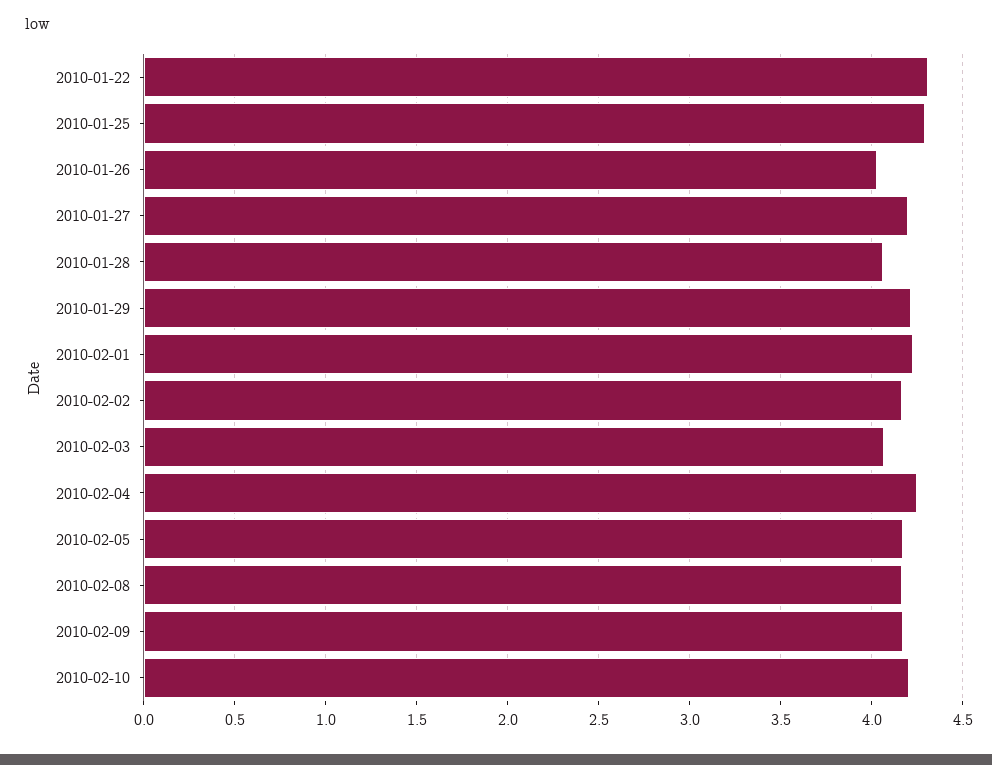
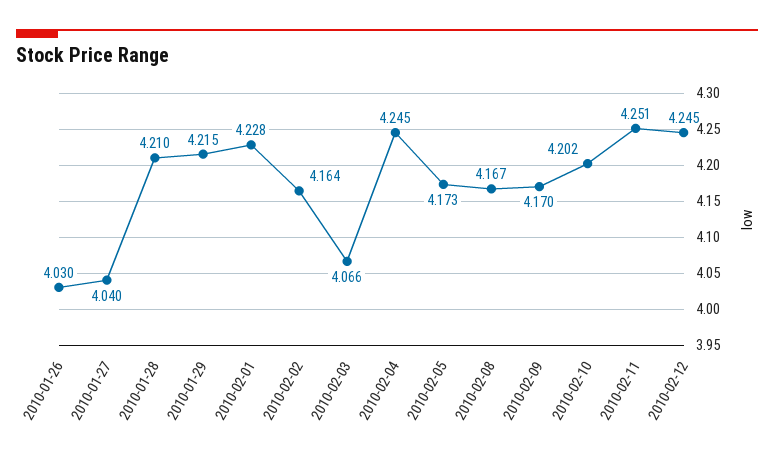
2010-01-22: 4.3 -> none
2010-01-25: 4.3 -> none
2010-01-27: 4.2 -> 4.04
2010-01-28: 4.05 -> 4.21
2010-02-11: none -> 4.251
2010-02-12: none -> 4.245

